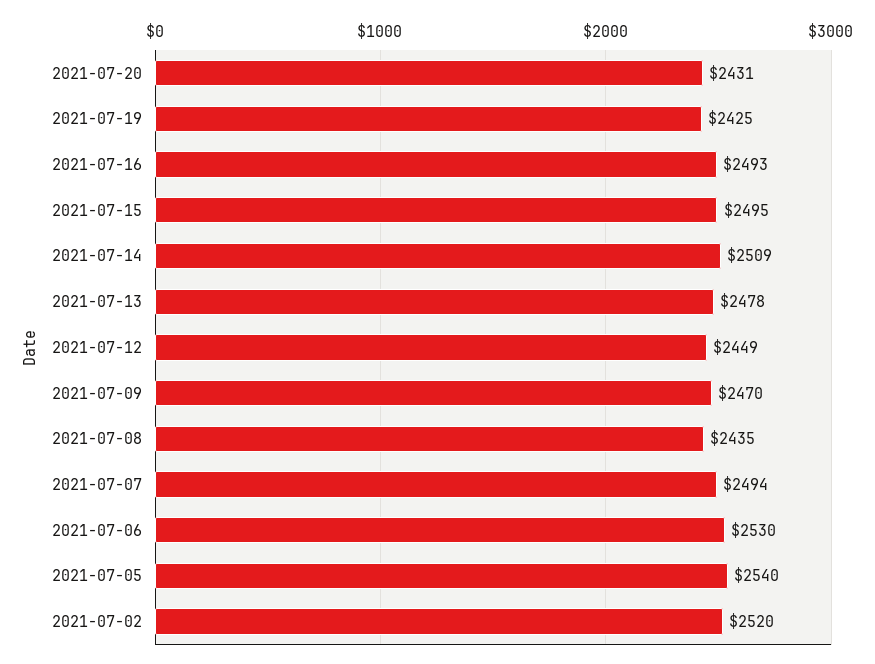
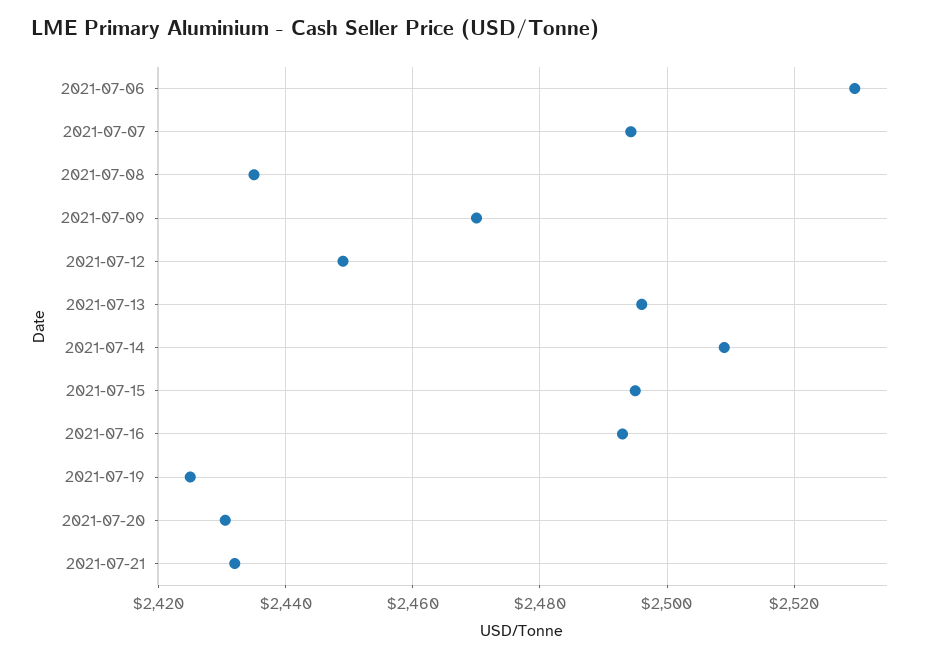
2021-07-13: 2478 -> 2496
2021-07-05: 2540 -> none
2021-07-02: 2520 -> none
2021-07-21: none -> 2432

